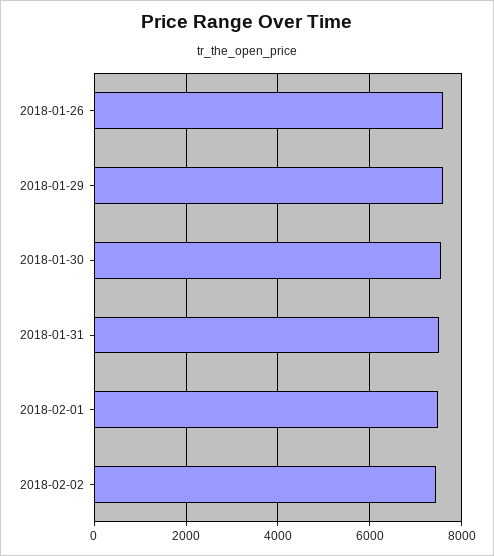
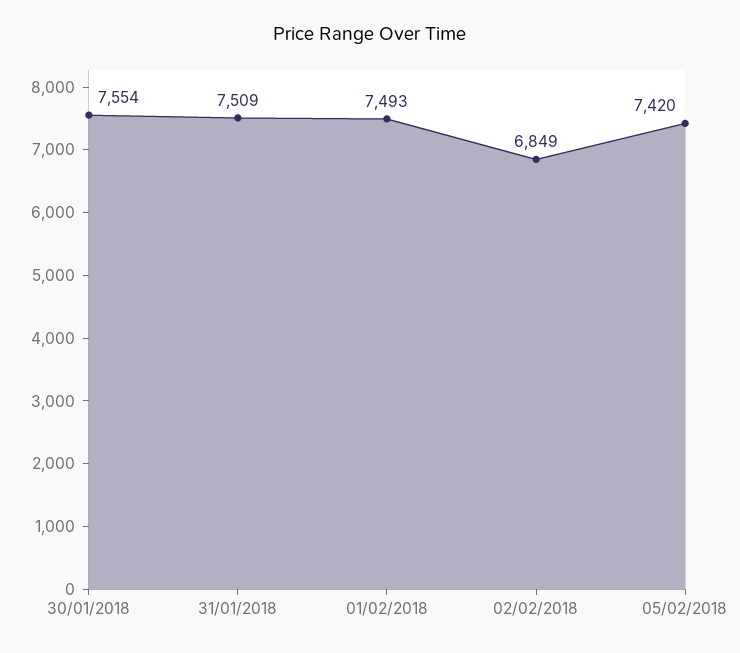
2018-01-26: 7600 -> none
2018-01-29: 7600 -> none
2018-02-02: 7400 -> 6849
05/02/2018: none -> 7420

